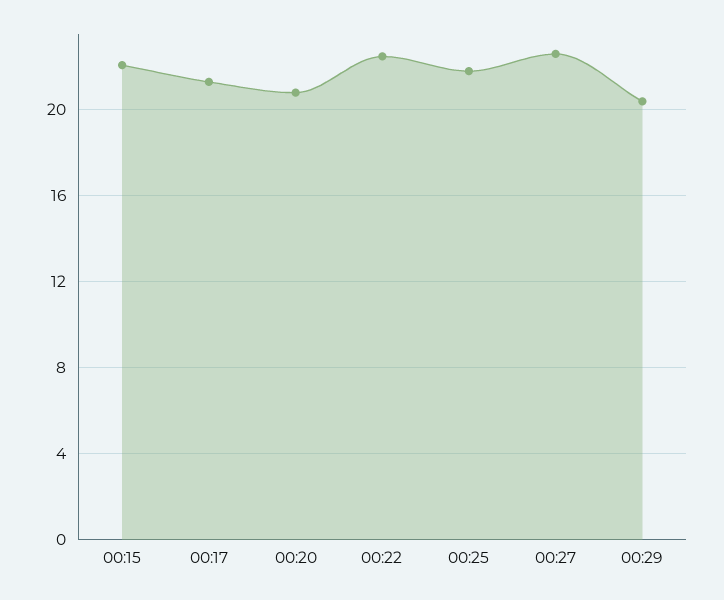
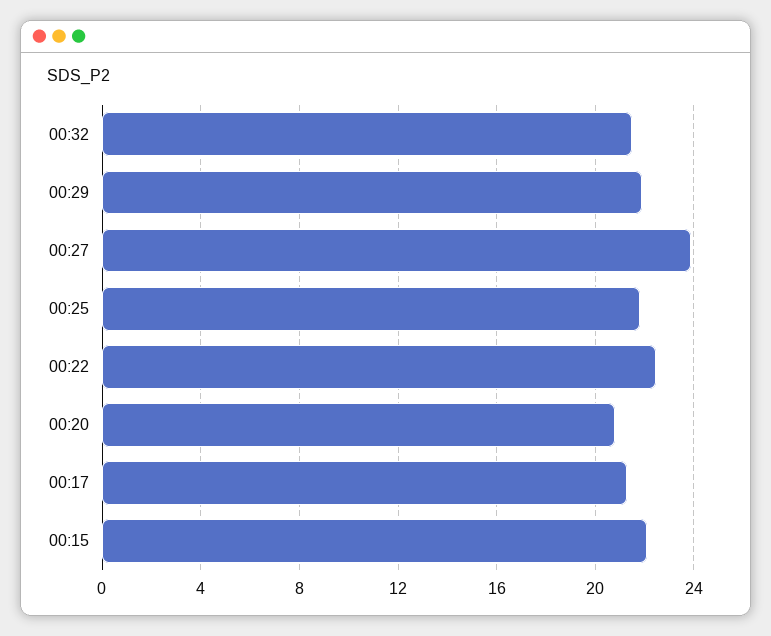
00:27: 22.5 -> 24
00:29: 20.5 -> 22
00:32: none -> 21.5

